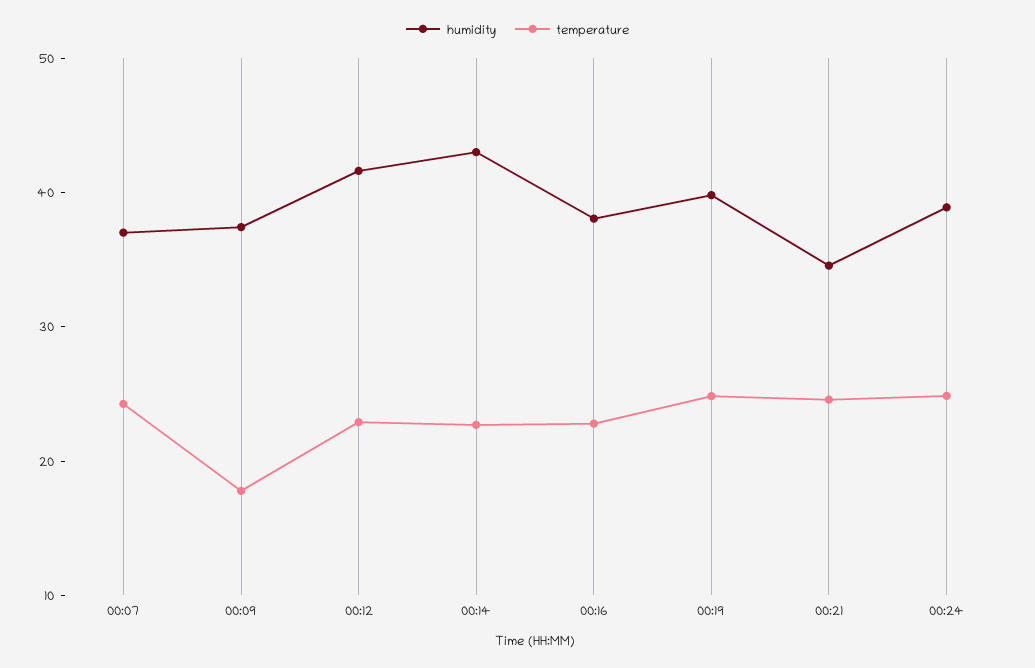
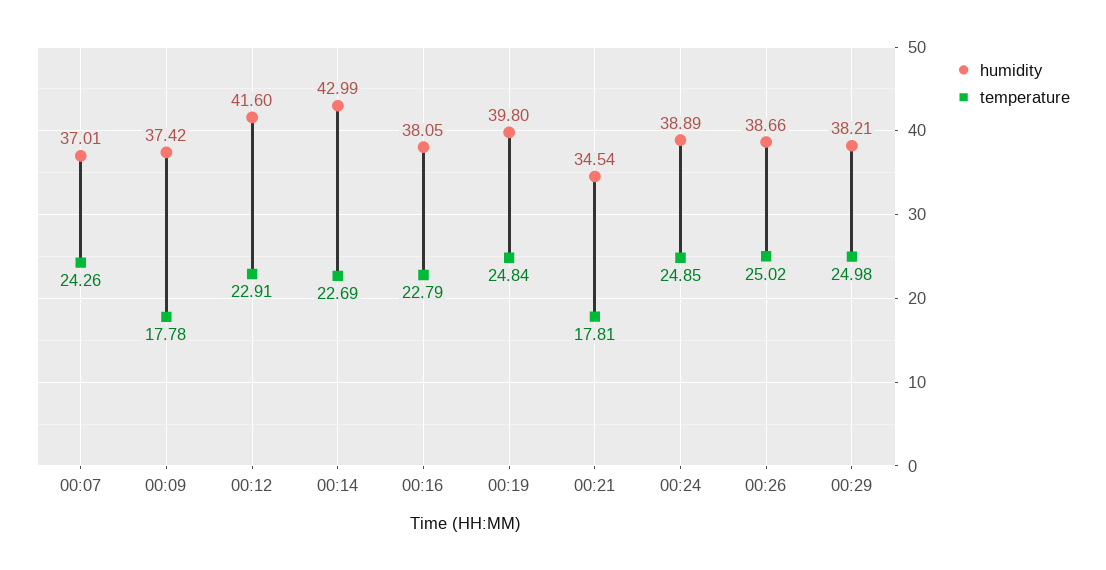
temperature, 00:21: 24 -> 17.81
humidity, 00:26: none -> 38.66
temperature, 00:26: none -> 25.02
humidity, 00:29: none -> 38.21
temperature, 00:29: none -> 24.98

